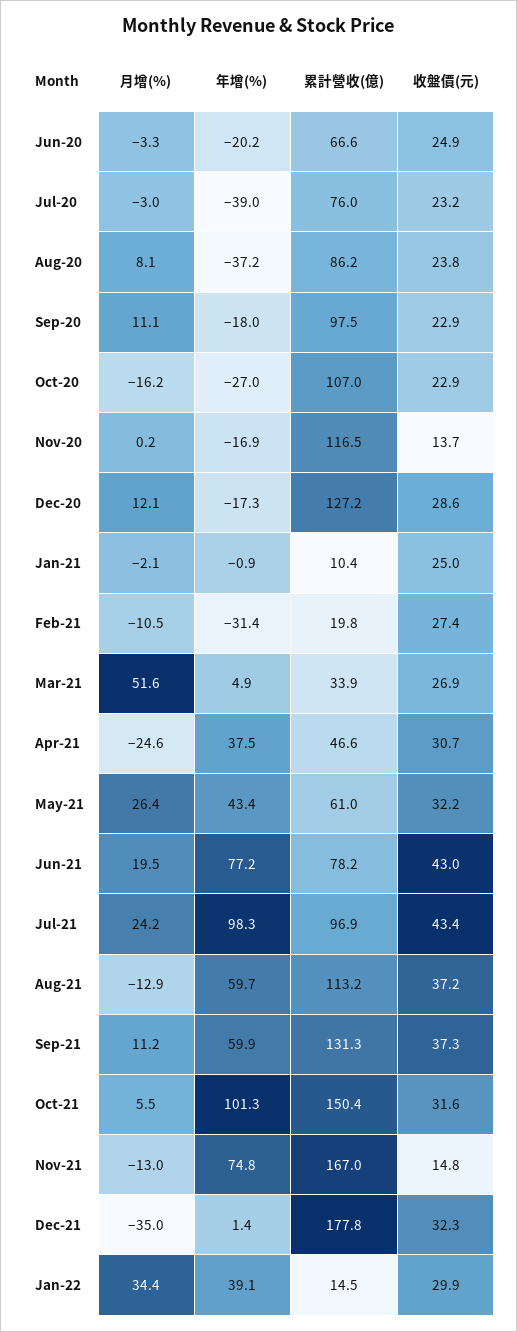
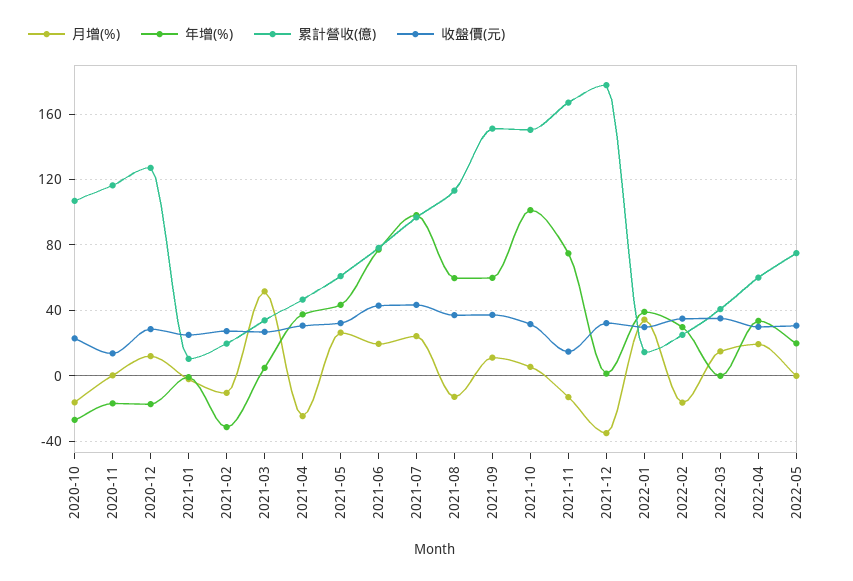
月增(%), Jun-20: -3.3 -> none
年增(%), Jun-20: -20.2 -> none
累計營收(億), Jun-20: 66.6 -> none
收盤價(元), Jun-20: 24.9 -> none
月增(%), Jul-20: -3 -> none
年增(%), Jul-20: -39 -> none
累計營收(億), Jul-20: 76 -> none
收盤價(元), Jul-20: 23.2 -> none
月增(%), Aug-20: 8.1 -> none
年增(%), Aug-20: -37.2 -> none
累計營收(億), Aug-20: 86.2 -> none
收盤價(元), Aug-20: 23.8 -> none
月增(%), Sep-20: 11.1 -> none
年增(%), Sep-20: -18 -> none
累計營收(億), Sep-20: 97.5 -> none
收盤價(元), Sep-20: 22.9 -> none
累計營收(億), Sep-21: 131.3 -> 150
月增(%), 2022-02: none -> -15
年增(%), 2022-02: none -> 30
累計營收(億), 2022-02: none -> 25
收盤價(元), 2022-02: none -> 35
月增(%), 2022-03: none -> 15
年增(%), 2022-03: none -> 0
累計營收(億), 2022-03: none -> 40
收盤價(元), 2022-03: none -> 35
月增(%), 2022-04: none -> 20
年增(%), 2022-04: none -> 35
累計營收(億), 2022-04: none -> 60
收盤價(元), 2022-04: none -> 30
月增(%), 2022-05: none -> 0
年增(%), 2022-05: none -> 20
累計營收(億), 2022-05: none -> 75
收盤價(元), 2022-05: none -> 30

